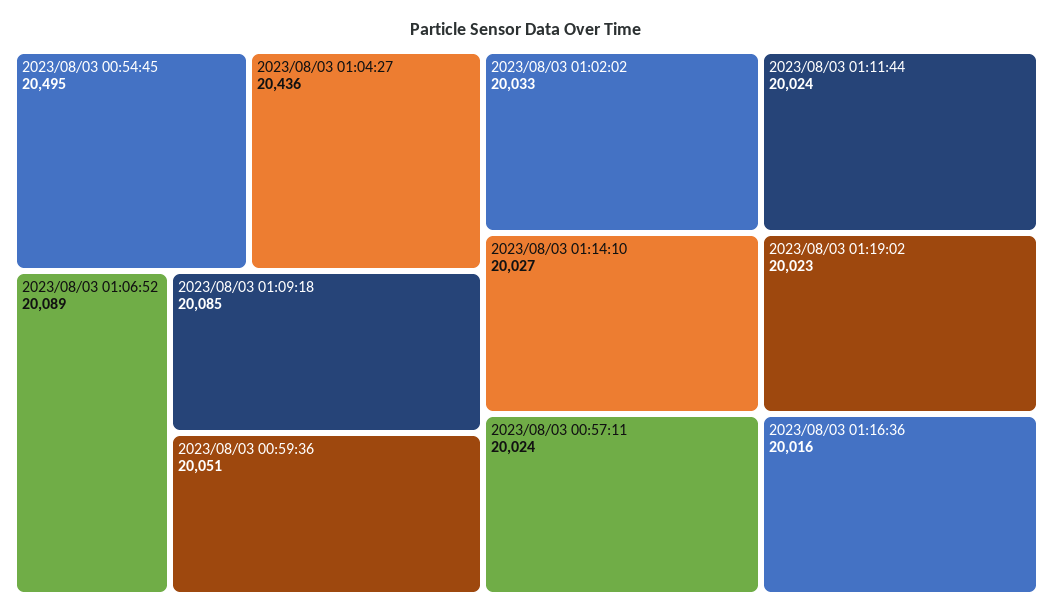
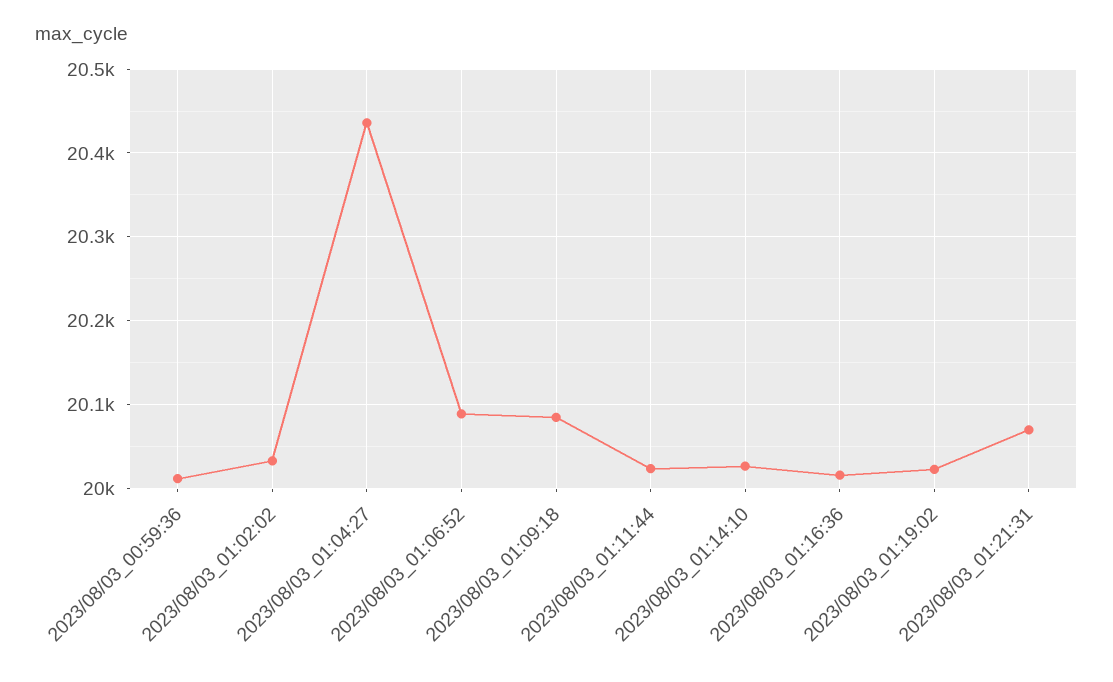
2023/08/03 00:54:45: 20495 -> none
2023/08/03 00:59:36: 20051 -> 20010
2023/08/03 00:57:11: 20024 -> none
2023/08/03_01:21:31: none -> 20070

